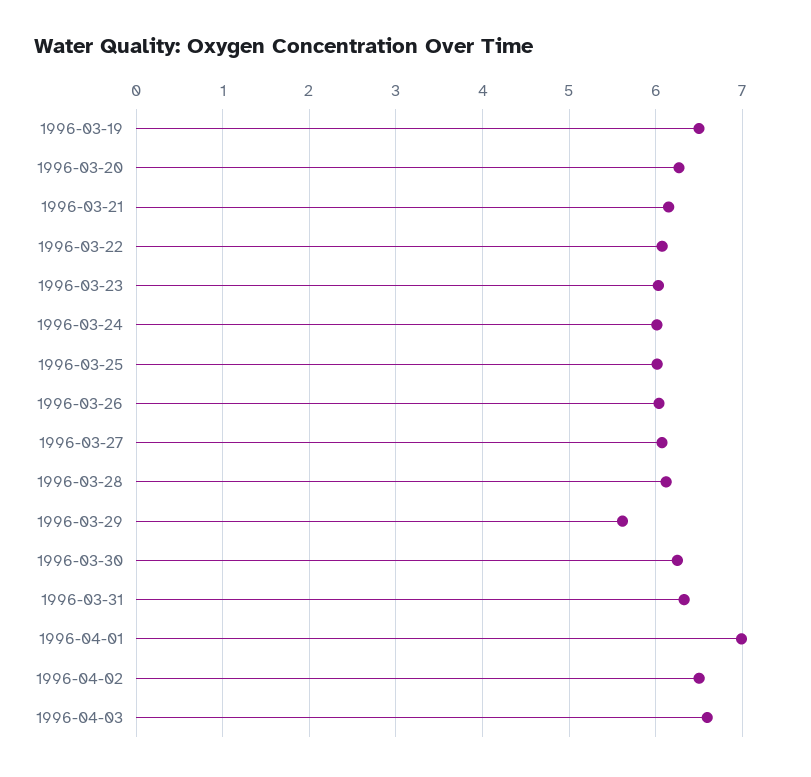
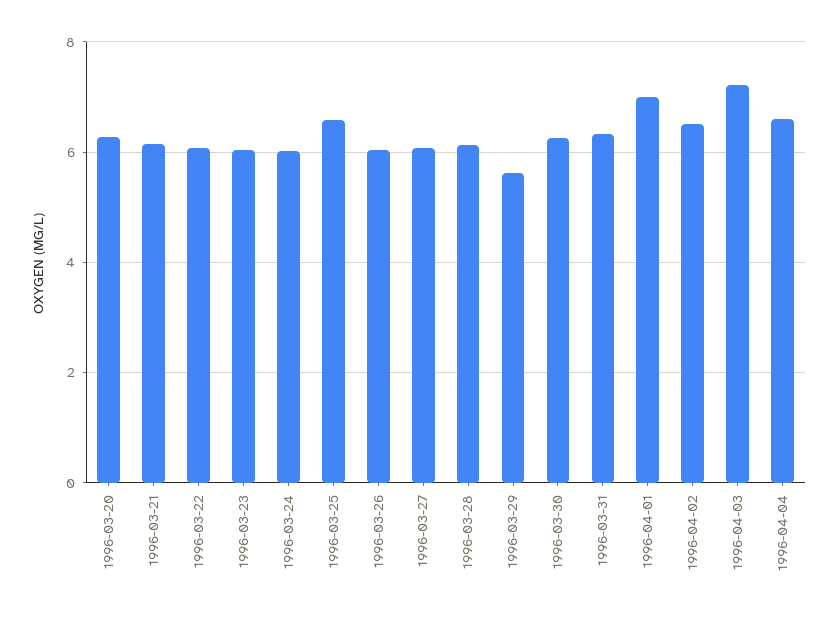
1996-03-19: 6.5 -> none
1996-03-25: 6 -> 6.6
1996-04-03: 6.6 -> 7.2
1996-04-04: none -> 6.6

